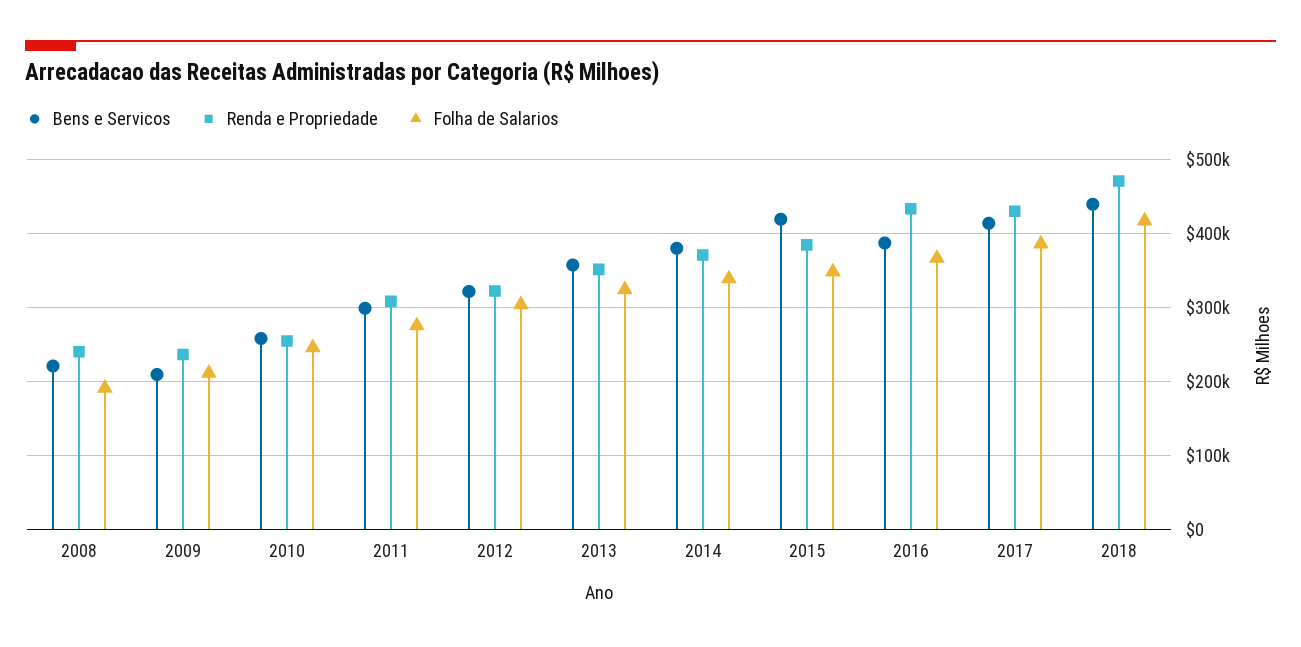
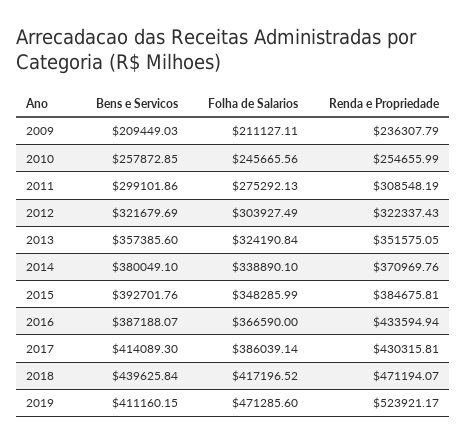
Bens e Servicos, 2008: 220000 -> none
Renda e Propriedade, 2008: 240000 -> none
Folha de Salarios, 2008: 190000 -> none
Bens e Servicos, 2015: 420000 -> 392701.76
Bens e Servicos, 2019: none -> 411160.15
Folha de Salarios, 2019: none -> 471285.6
Renda e Propriedade, 2019: none -> 523921.17

